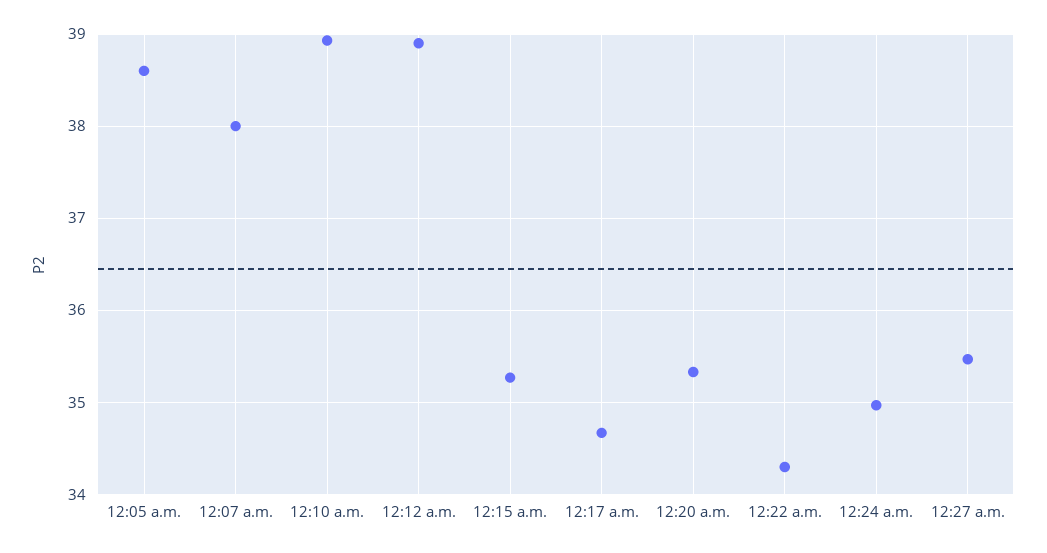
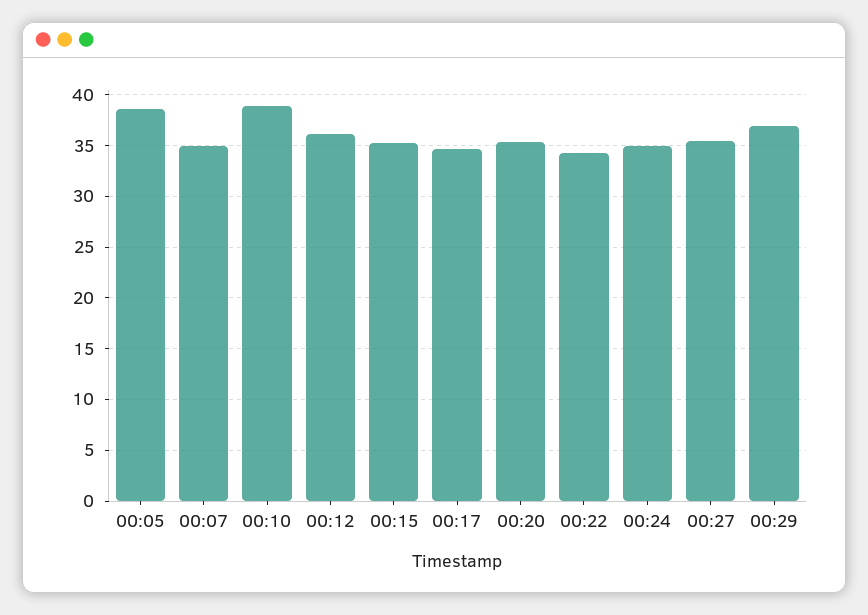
12:07 a.m.: 38 -> 35
12:12 a.m.: 38.9 -> 36
00:29: none -> 37

